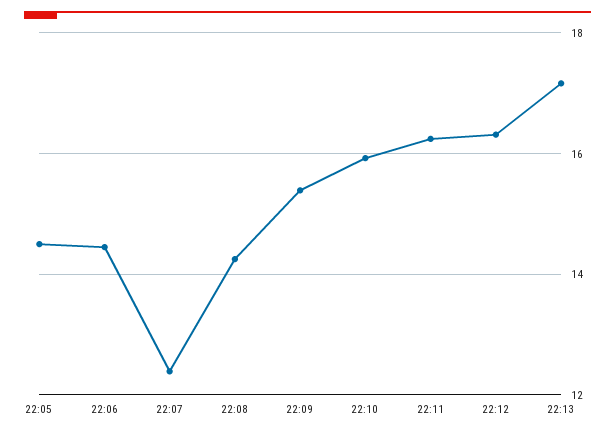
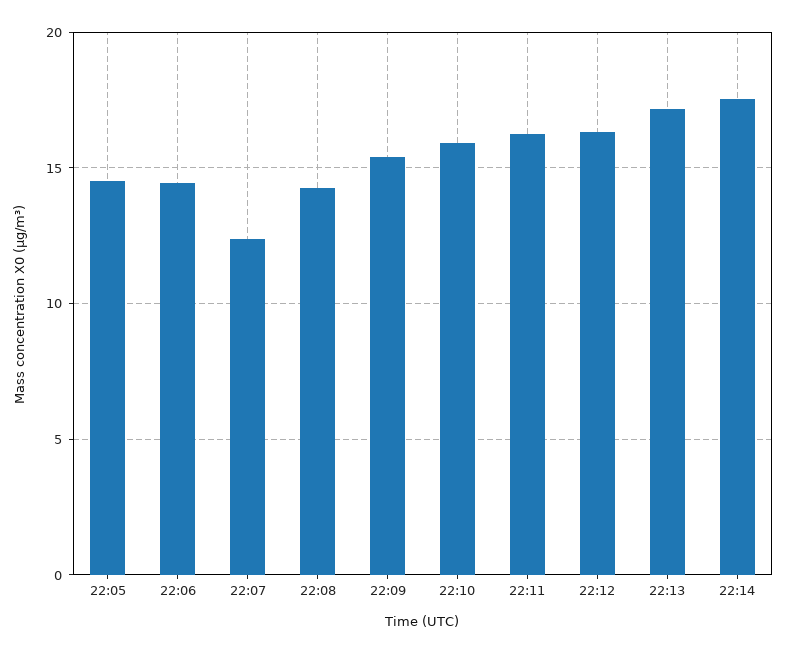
22:14: none -> 17.5

